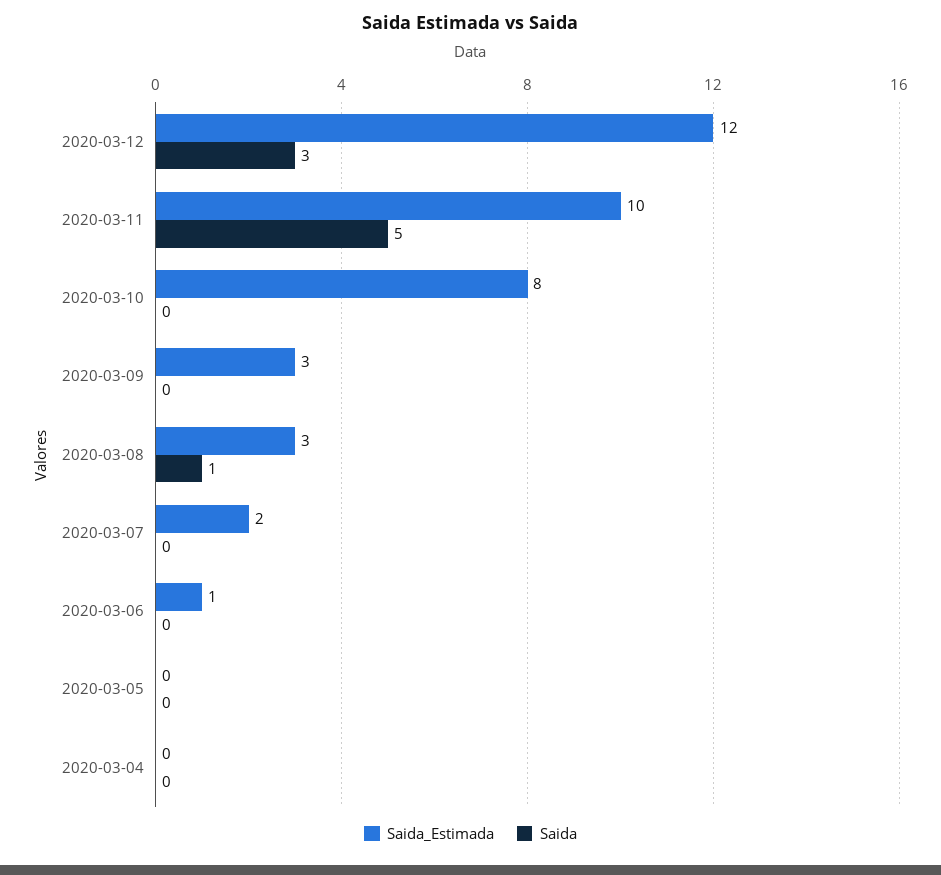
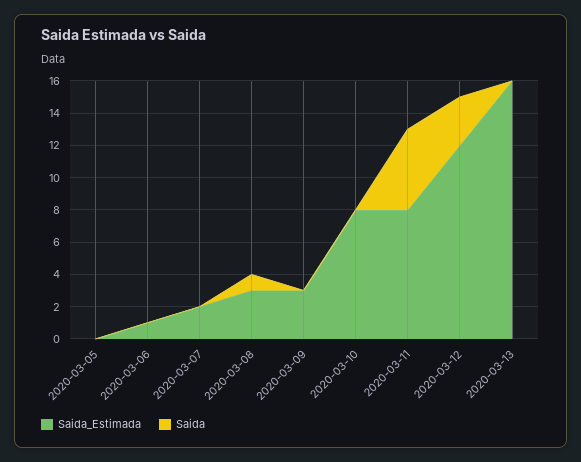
Saida_Estimada, 2020-03-11: 10 -> 8
Saida_Estimada, 2020-03-04: 0 -> none
Saida, 2020-03-04: 0 -> none
Saida_Estimada, 2020-03-13: none -> 16
Saida, 2020-03-13: none -> 0

